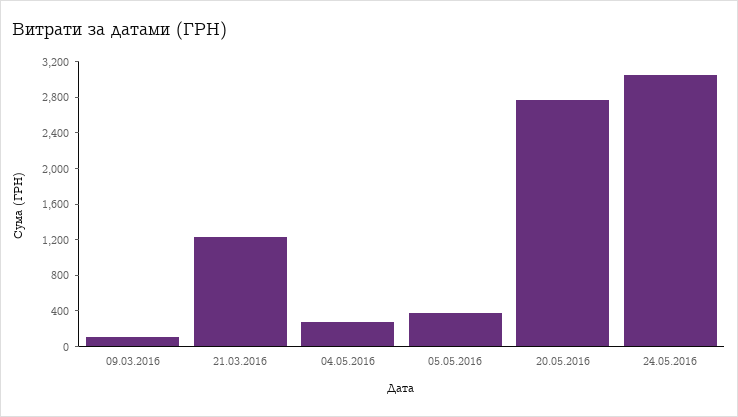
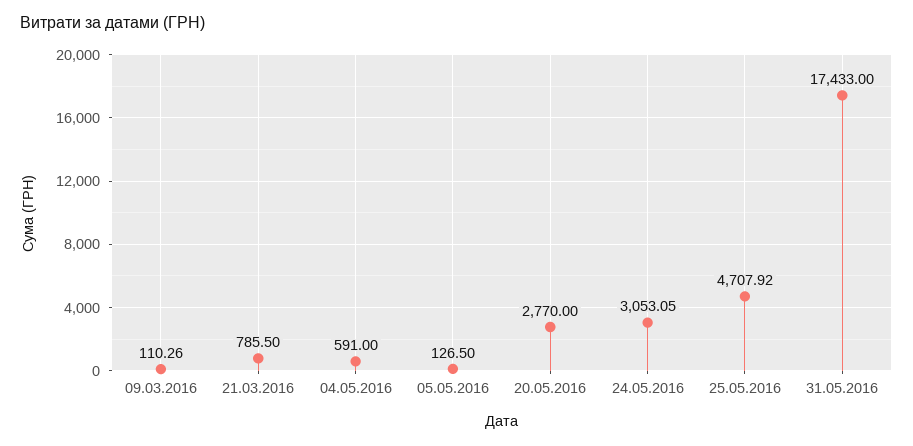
21.03.2016: 1200 -> 785.5
04.05.2016: 300 -> 591
05.05.2016: 400 -> 126.5
25.05.2016: none -> 4707.92
31.05.2016: none -> 17433

